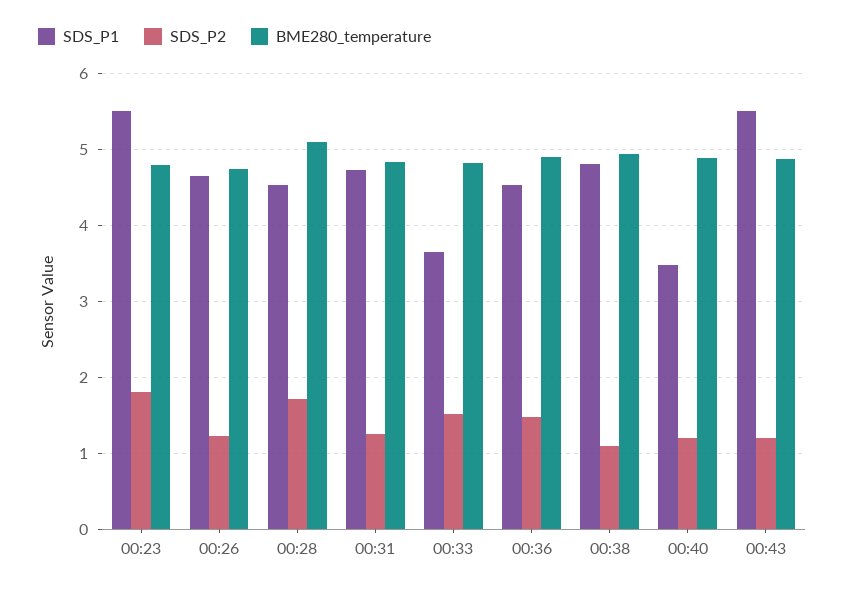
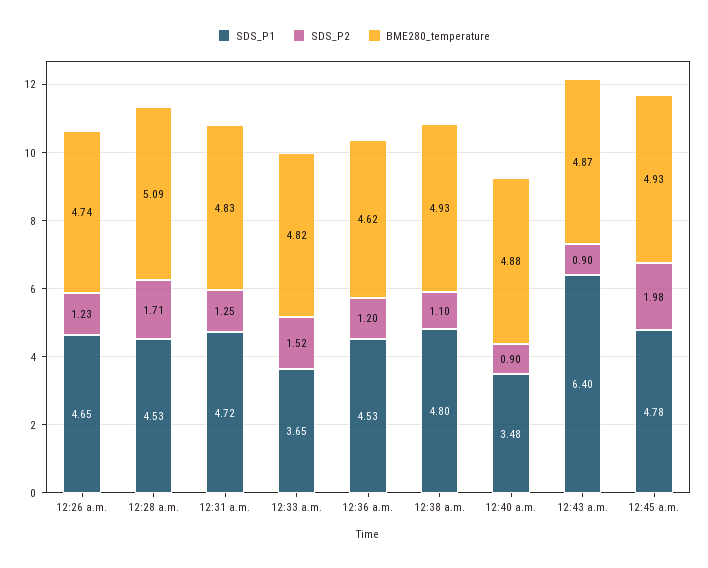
SDS_P1, 00:23: 5.5 -> none
SDS_P2, 00:23: 1.8 -> none
BME280_temperature, 00:23: 4.8 -> none
SDS_P2, 00:36: 1.5 -> 1.2
BME280_temperature, 00:36: 4.9 -> 4.62
SDS_P2, 00:40: 1.2 -> 0.9
SDS_P1, 00:43: 5.5 -> 6.4
SDS_P2, 00:43: 1.2 -> 0.9
SDS_P1, 12:45 a.m.: none -> 4.78
SDS_P2, 12:45 a.m.: none -> 1.98
BME280_temperature, 12:45 a.m.: none -> 4.93

